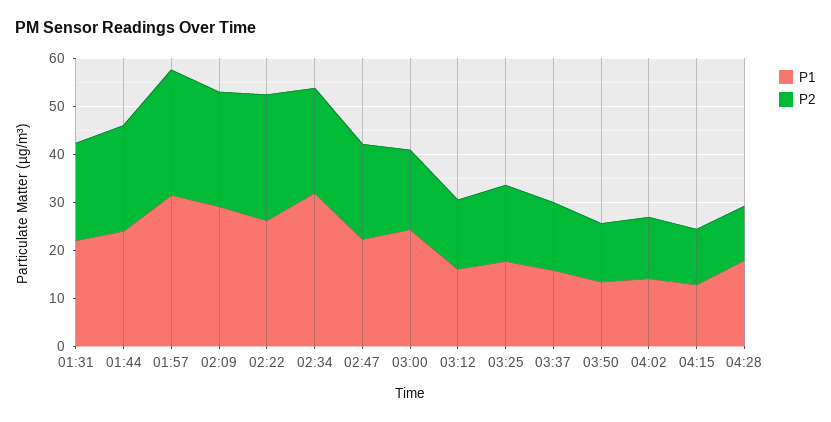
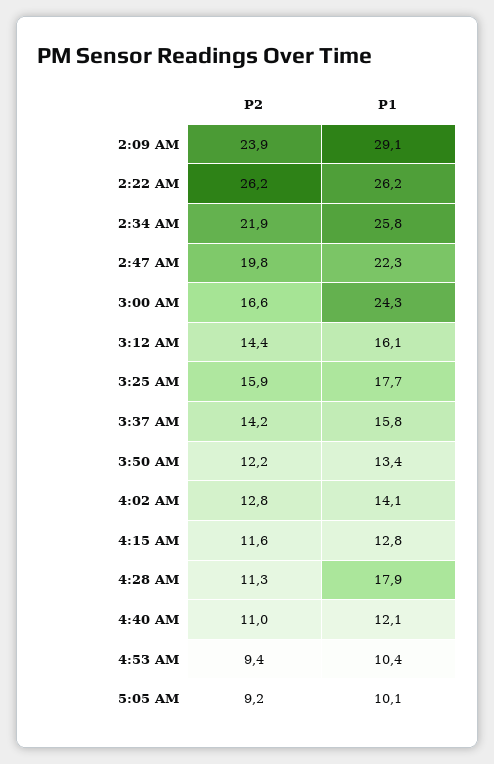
P1, 01:31: 22 -> none
P2, 01:31: 20 -> none
P1, 01:44: 24 -> none
P2, 01:44: 22 -> none
P1, 01:57: 32 -> none
P2, 01:57: 26 -> none
P1, 02:34: 32 -> 25.8
P2, 4:40 AM: none -> 11
P1, 4:40 AM: none -> 12.1
P2, 4:53 AM: none -> 9.4
P1, 4:53 AM: none -> 10.4
P2, 5:05 AM: none -> 9.2
P1, 5:05 AM: none -> 10.1

